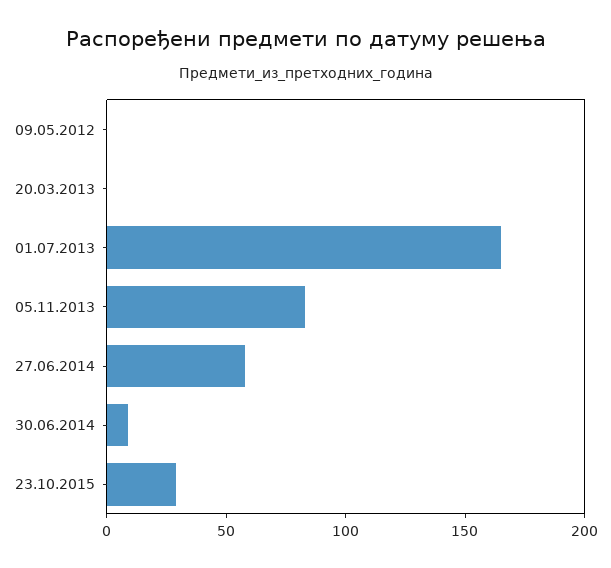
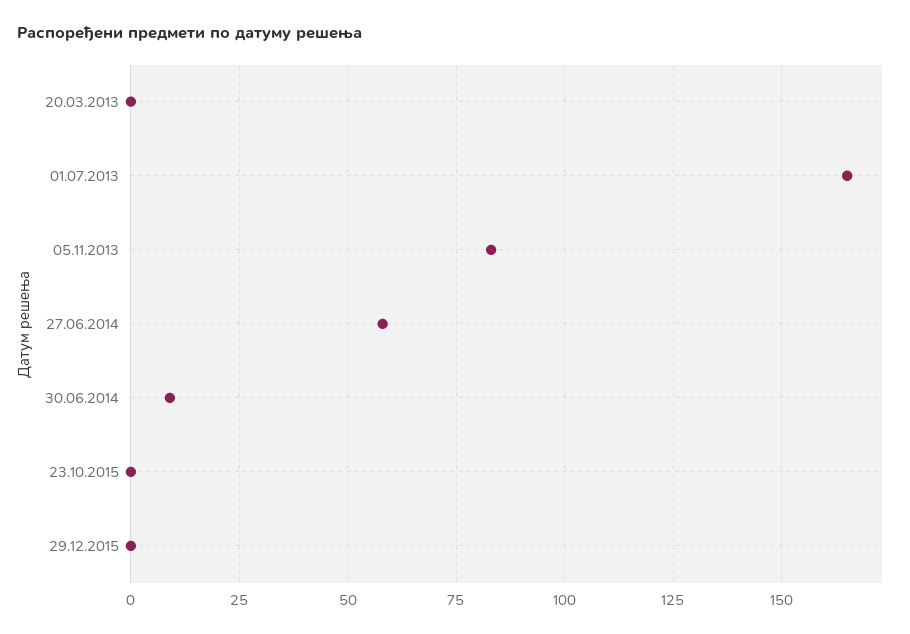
09.05.2012: 0 -> none
23.10.2015: 30 -> 0
29.12.2015: none -> 0

